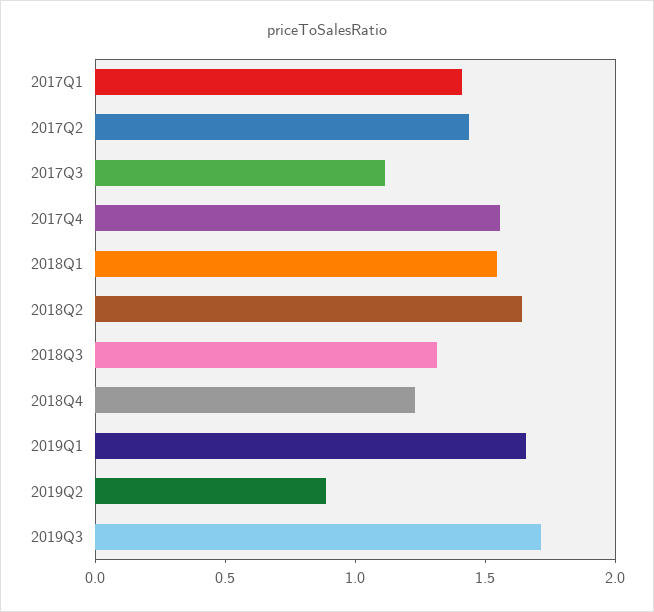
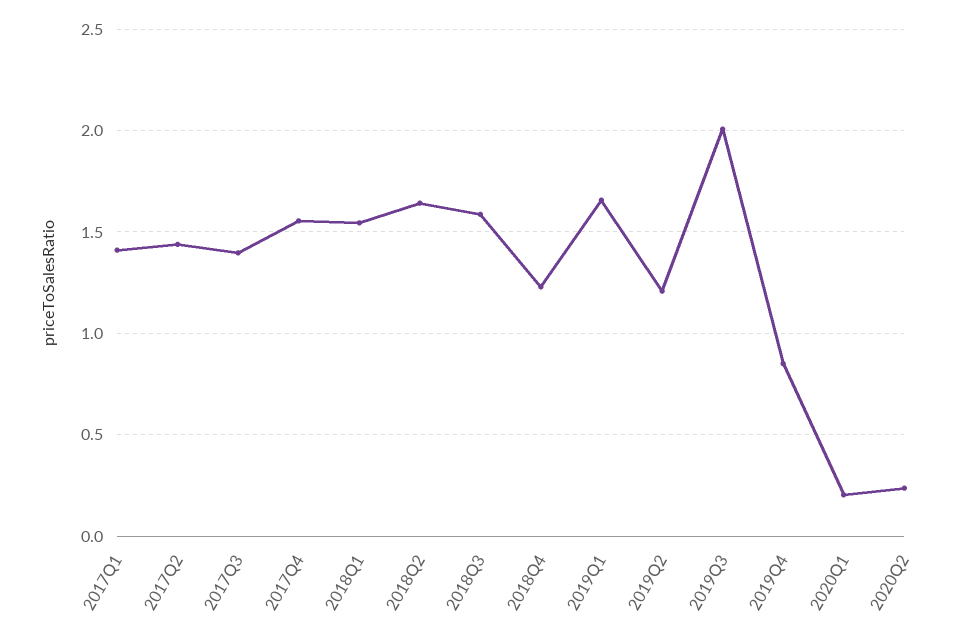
2017Q3: 1.1 -> 1.4
2018Q3: 1.3 -> 1.6
2019Q2: 0.9 -> 1.2
2019Q3: 1.7 -> 2
2019Q4: none -> 0.85
2020Q1: none -> 0.2
2020Q2: none -> 0.25

